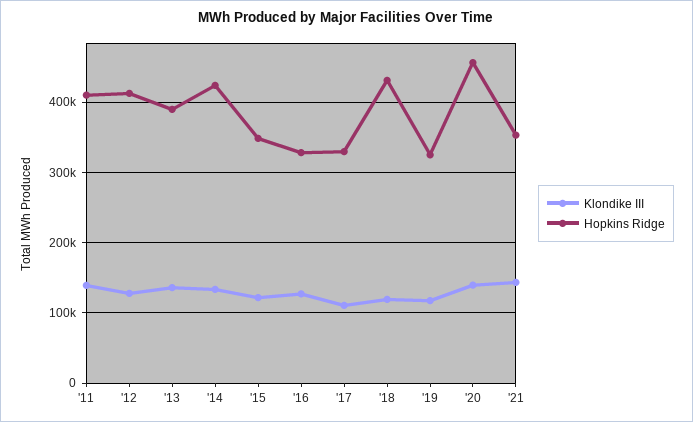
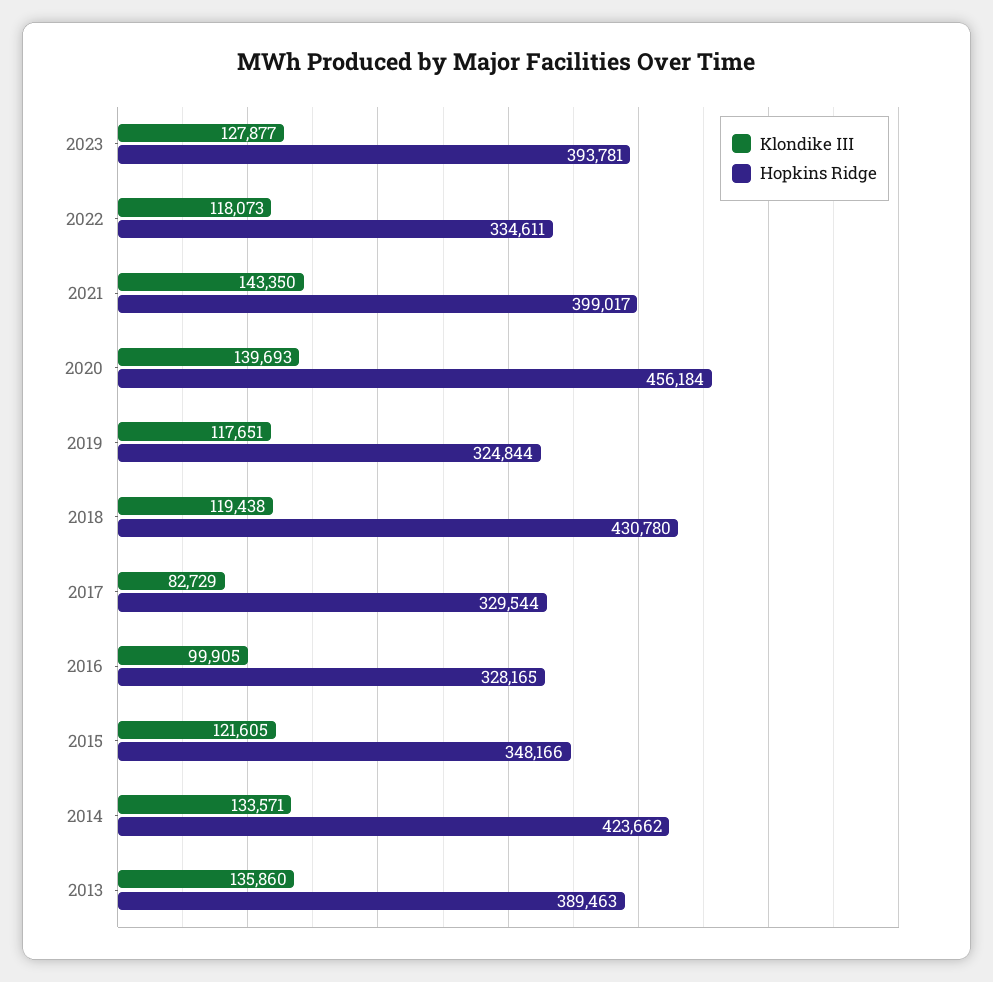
Klondike III, '11: 140000 -> none
Hopkins Ridge, '11: 410000 -> none
Klondike III, '12: 130000 -> none
Hopkins Ridge, '12: 410000 -> none
Klondike III, '16: 130000 -> 99905
Klondike III, '17: 110000 -> 82729
Hopkins Ridge, '21: 350000 -> 399017
Klondike III, 2023: none -> 127877
Hopkins Ridge, 2023: none -> 393781
Klondike III, 2022: none -> 118073
Hopkins Ridge, 2022: none -> 334611

